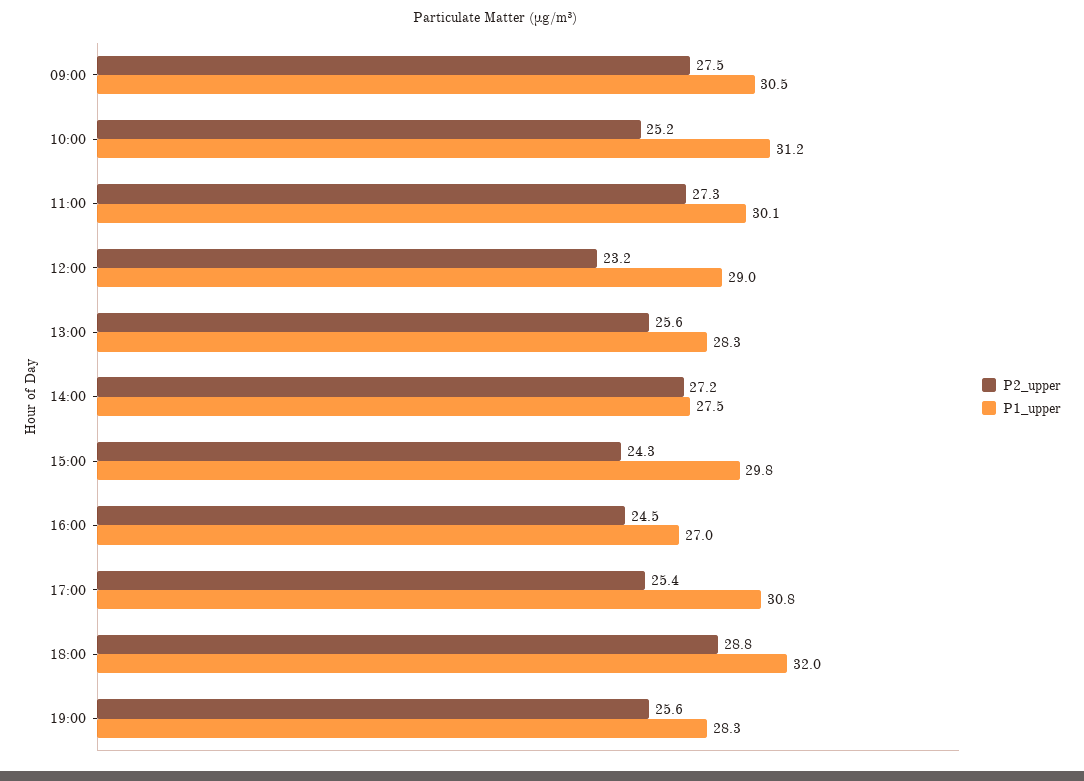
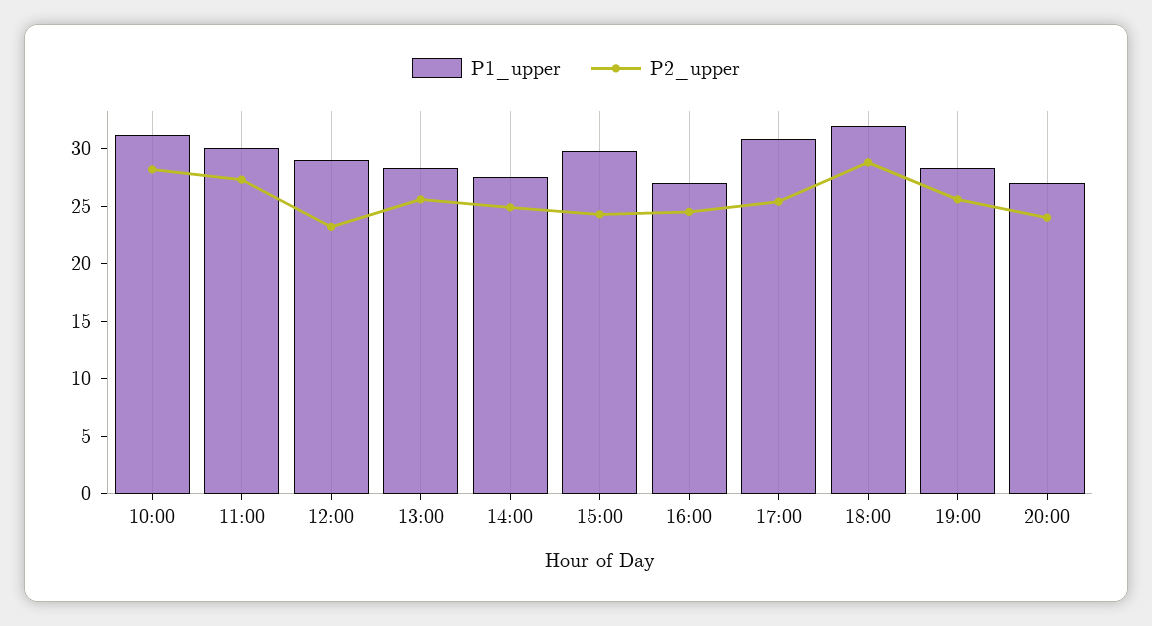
P2_upper, 09:00: 27.5 -> none
P1_upper, 09:00: 30.5 -> none
P2_upper, 10:00: 25.2 -> 28
P2_upper, 14:00: 27.2 -> 25
P1_upper, 20:00: none -> 27
P2_upper, 20:00: none -> 24

